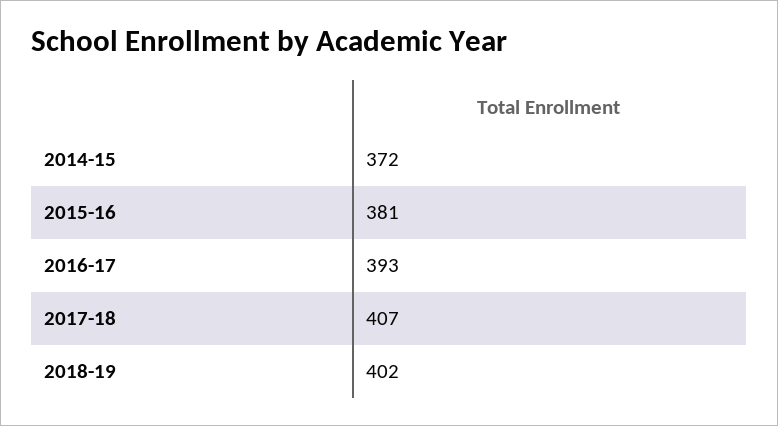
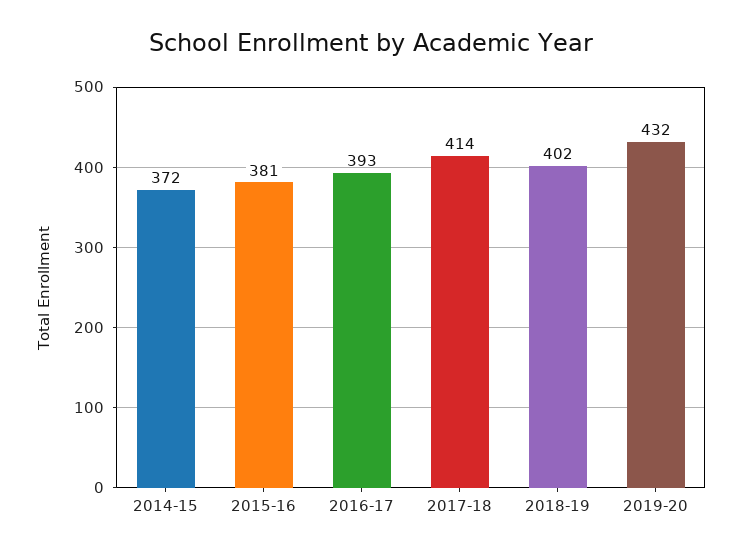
2017-18: 407 -> 414
2019-20: none -> 432

